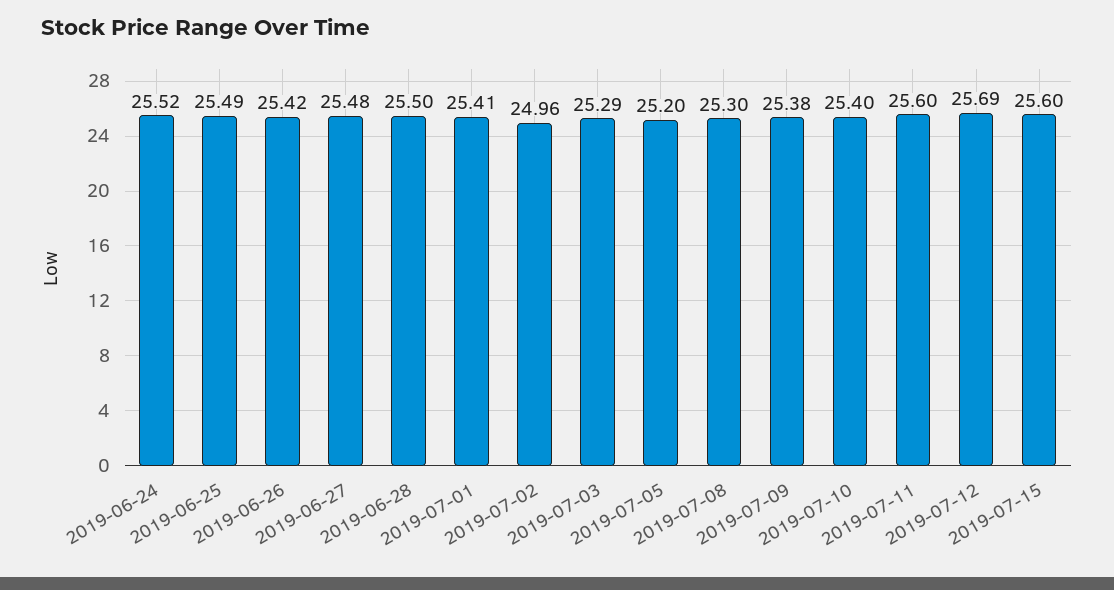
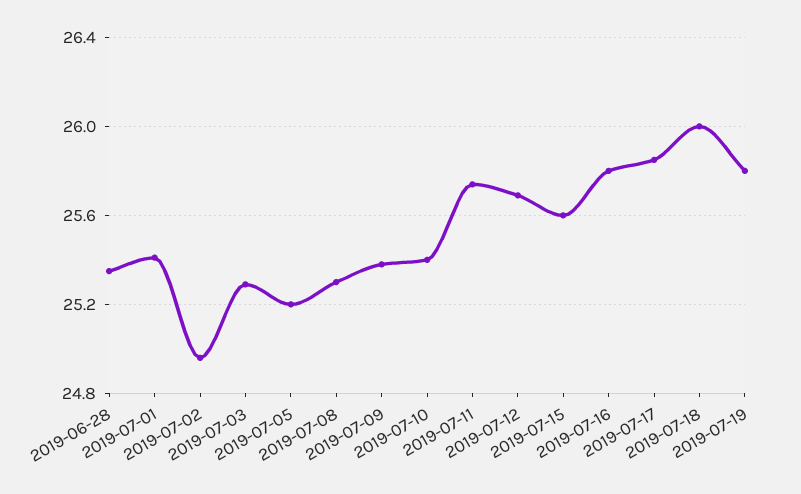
2019-06-24: 25.52 -> none
2019-06-25: 25.49 -> none
2019-06-26: 25.42 -> none
2019-06-27: 25.48 -> none
2019-06-28: 25.5 -> 25.35
2019-07-11: 25.6 -> 25.75
2019-07-16: none -> 25.8
2019-07-17: none -> 25.85
2019-07-18: none -> 26
2019-07-19: none -> 25.8

